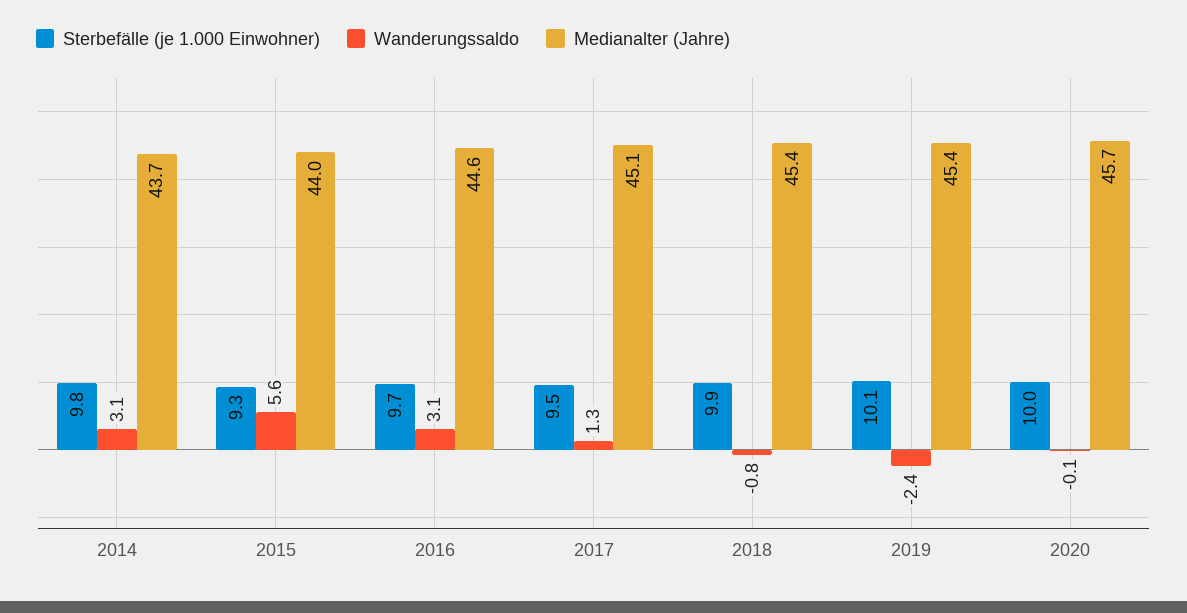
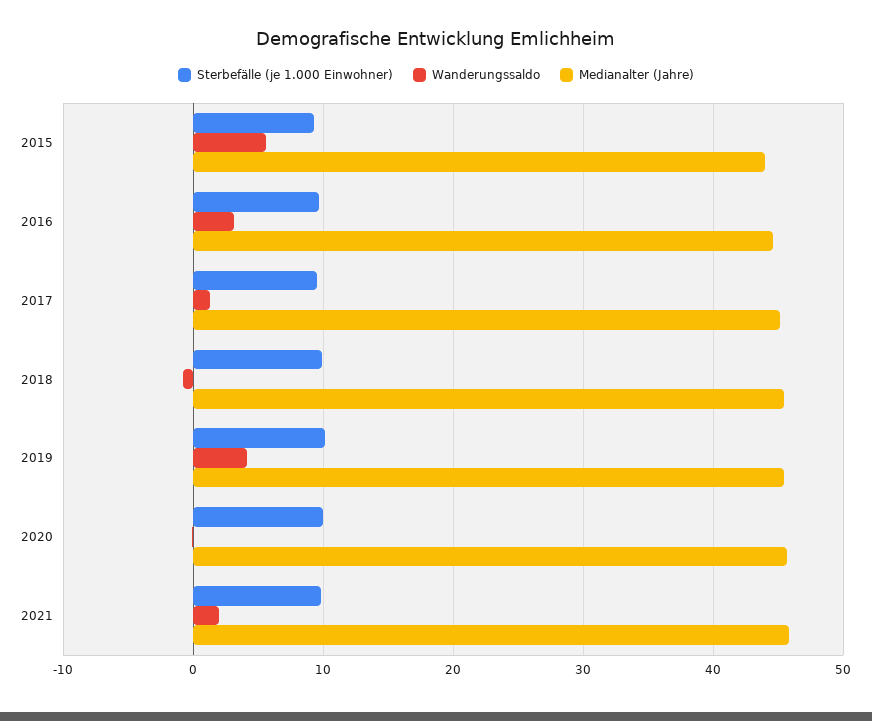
Sterbefälle (je 1.000 Einwohner), 2014: 9.8 -> none
Wanderungssaldo, 2014: 3.1 -> none
Medianalter (Jahre), 2014: 43.7 -> none
Wanderungssaldo, 2019: -2.4 -> 4
Sterbefälle (je 1.000 Einwohner), 2021: none -> 10
Wanderungssaldo, 2021: none -> 2
Medianalter (Jahre), 2021: none -> 46

